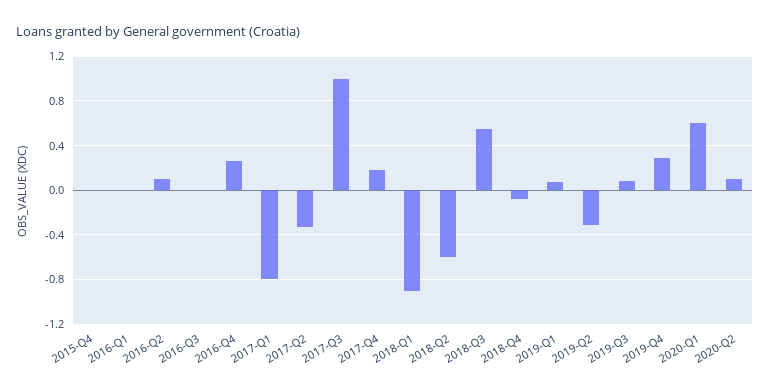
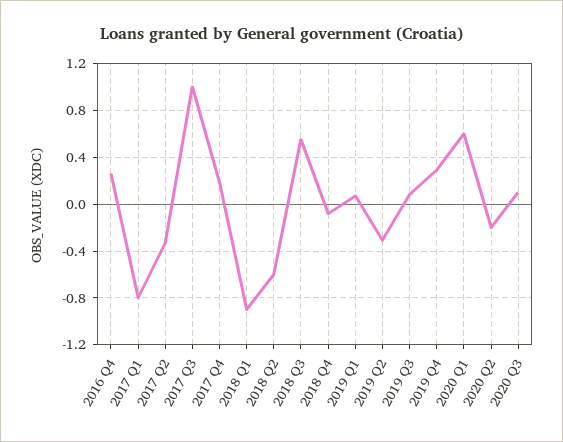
2015-Q4: 0 -> none
2016-Q1: 0 -> none
2016-Q2: 0.1 -> none
2016-Q3: 0 -> none
2020-Q2: 0.1 -> -0.2
2020 Q3: none -> 0.1

